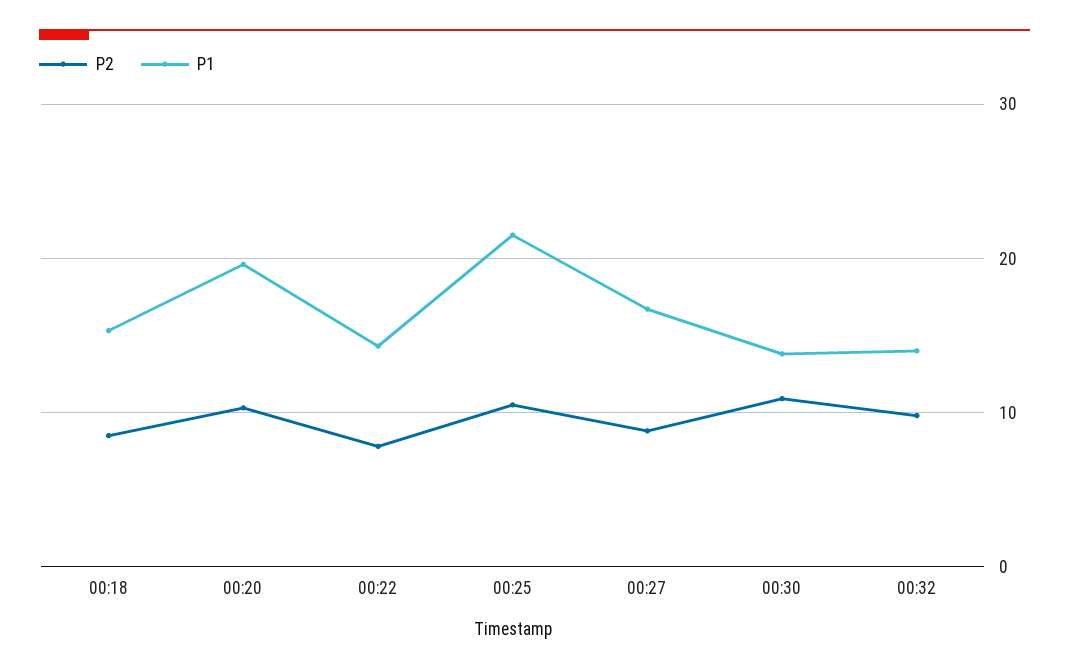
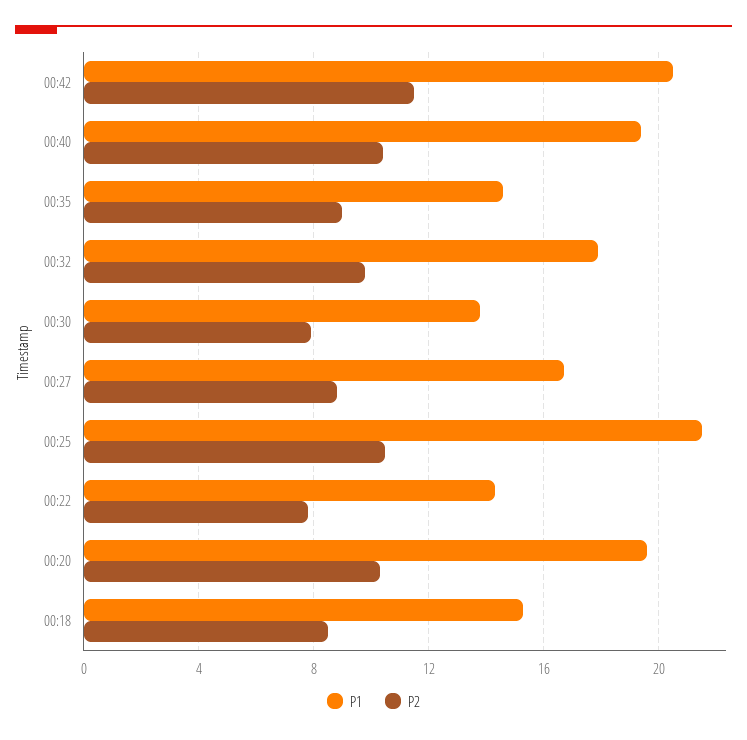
P2, 00:30: 11 -> 8
P1, 00:32: 14 -> 18
P1, 00:42: none -> 20.5
P2, 00:42: none -> 11.5
P1, 00:40: none -> 19.5
P2, 00:40: none -> 10.5
P1, 00:35: none -> 14.5
P2, 00:35: none -> 9

